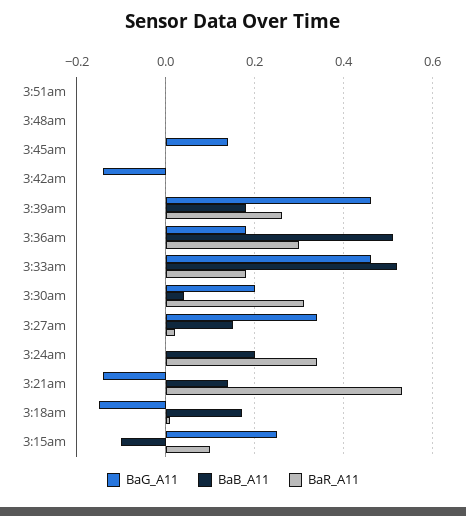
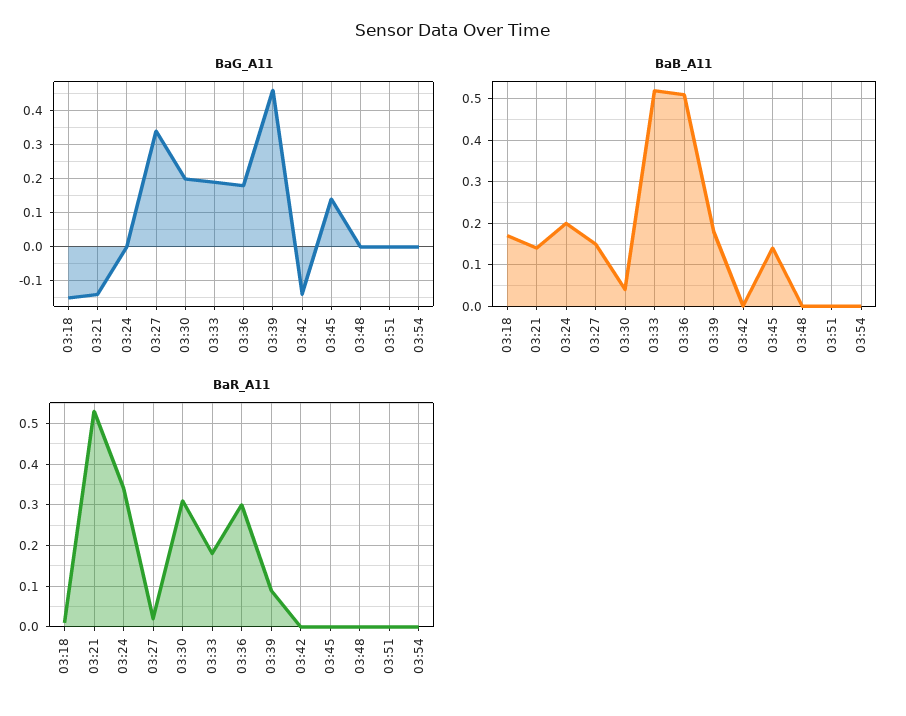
BaB_A11, 3:45am: 0 -> 0.15
BaR_A11, 3:39am: 0.25 -> 0.1
BaG_A11, 3:33am: 0.45 -> 0.2
BaG_A11, 3:15am: 0.25 -> none
BaB_A11, 3:15am: -0.1 -> none
BaR_A11, 3:15am: 0.1 -> none
BaG_A11, 03:54: none -> 0
BaB_A11, 03:54: none -> 0
BaR_A11, 03:54: none -> 0

